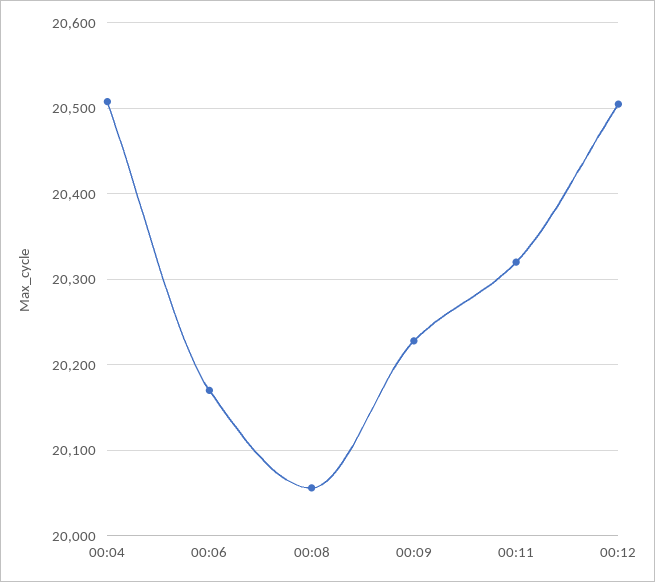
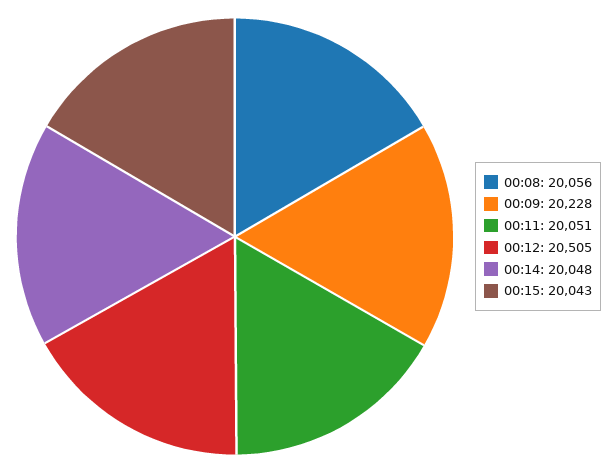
00:04: 20510 -> none
00:06: 20170 -> none
00:11: 20320 -> 20051
00:14: none -> 20048
00:15: none -> 20043

